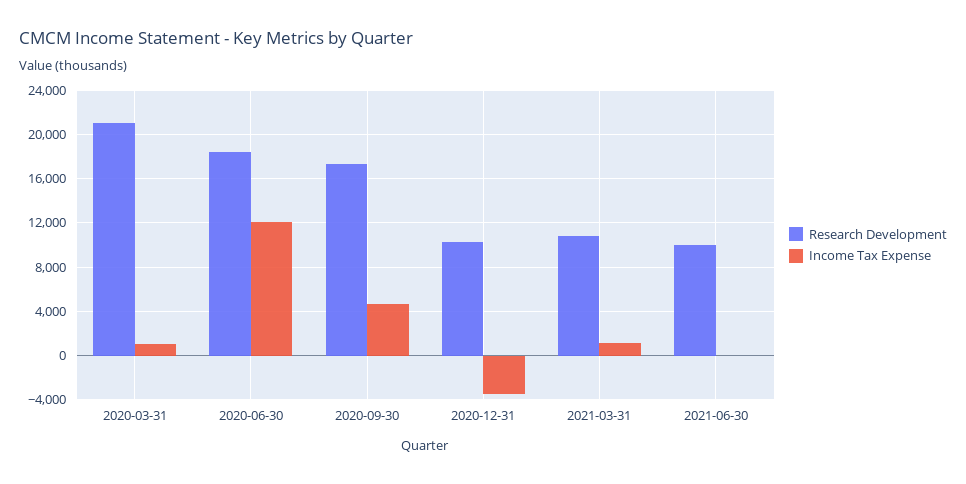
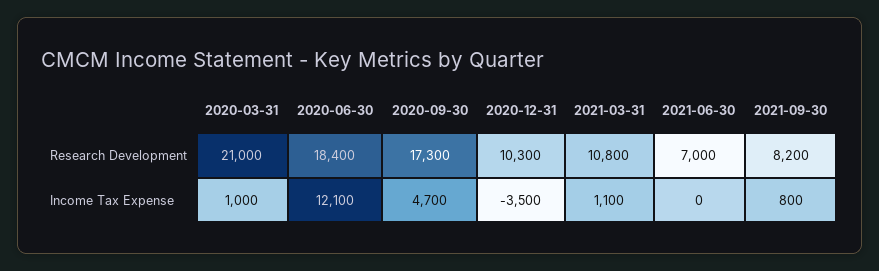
Research Development, 2021-06-30: 10000 -> 7000
Research Development, 2021-09-30: none -> 8200
Income Tax Expense, 2021-09-30: none -> 800

